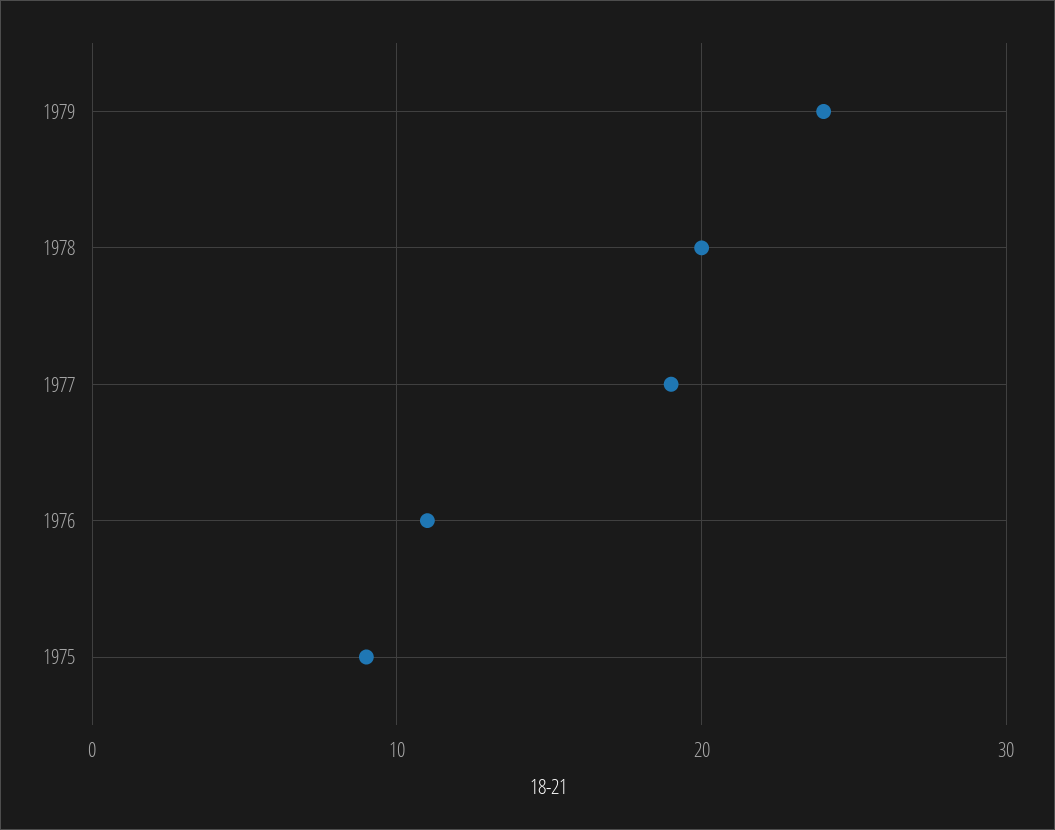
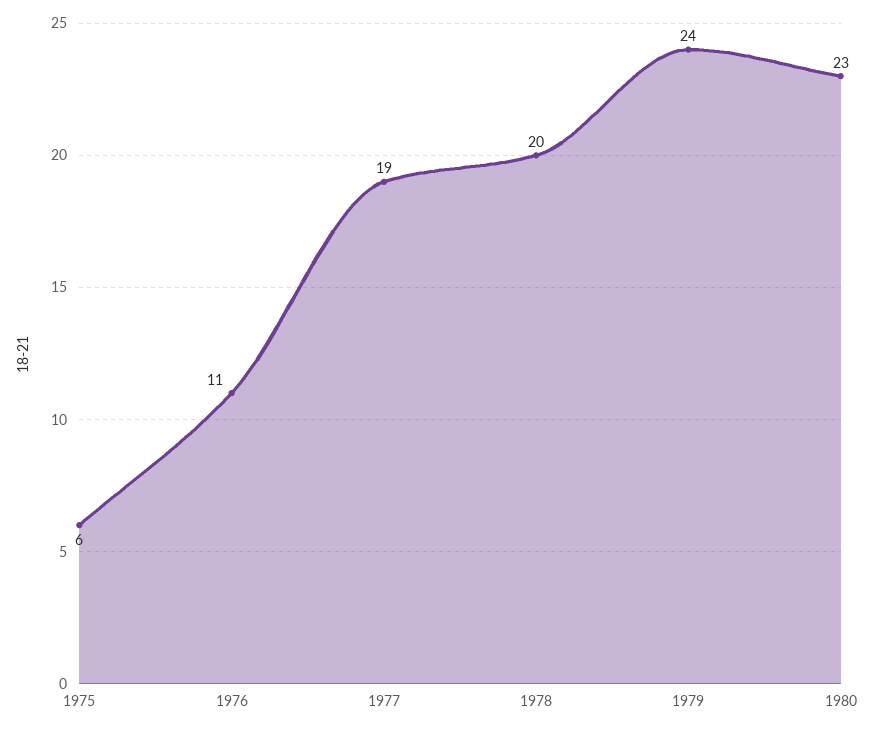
1975: 9 -> 6
1980: none -> 23

